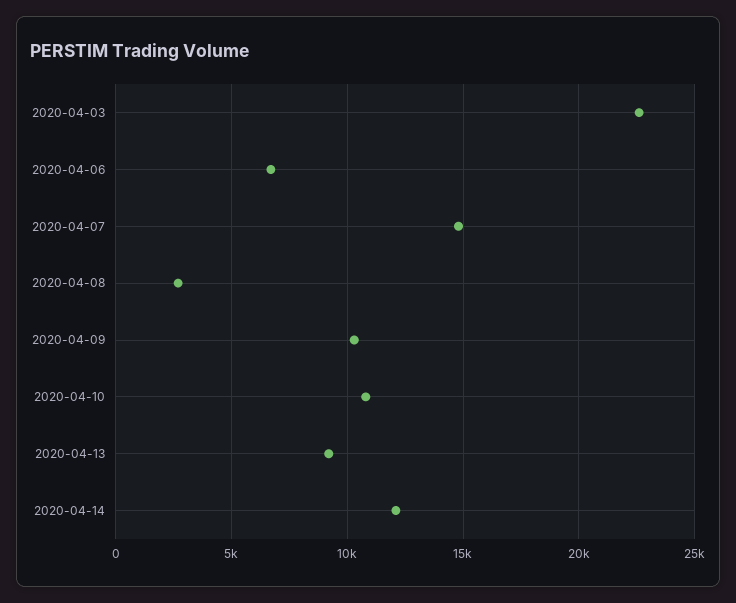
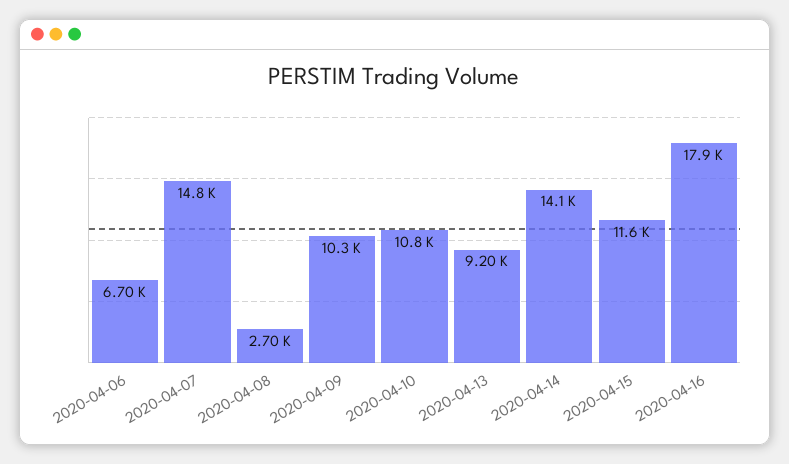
2020-04-03: 22500 -> none
2020-04-14: 12000 -> 14100
2020-04-15: none -> 11600
2020-04-16: none -> 17900

